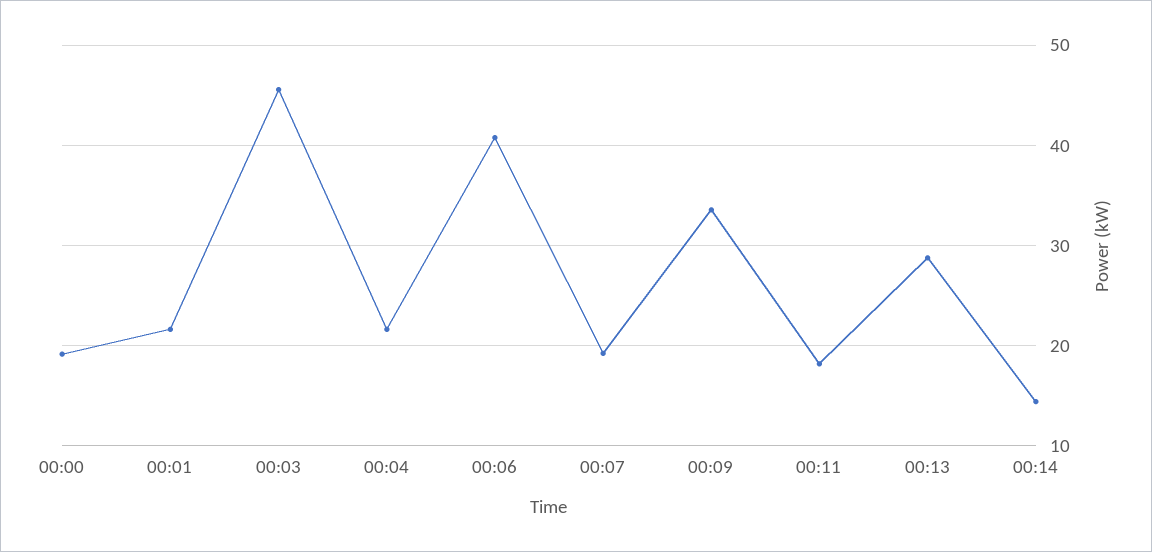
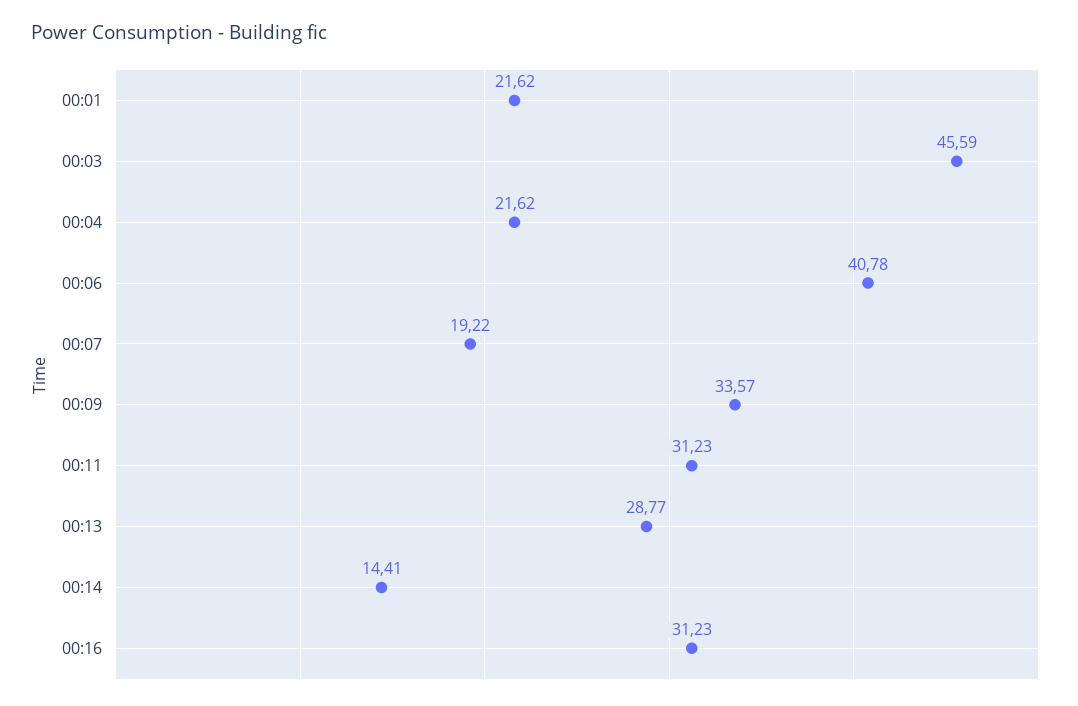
00:00: 19 -> none
00:11: 18 -> 31.23
00:16: none -> 31.23

